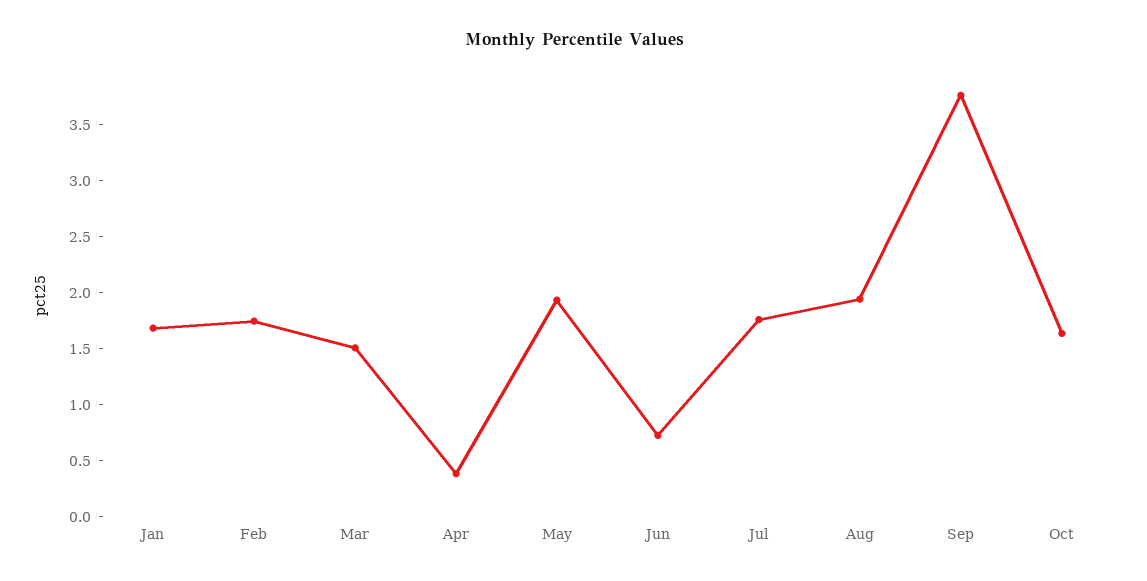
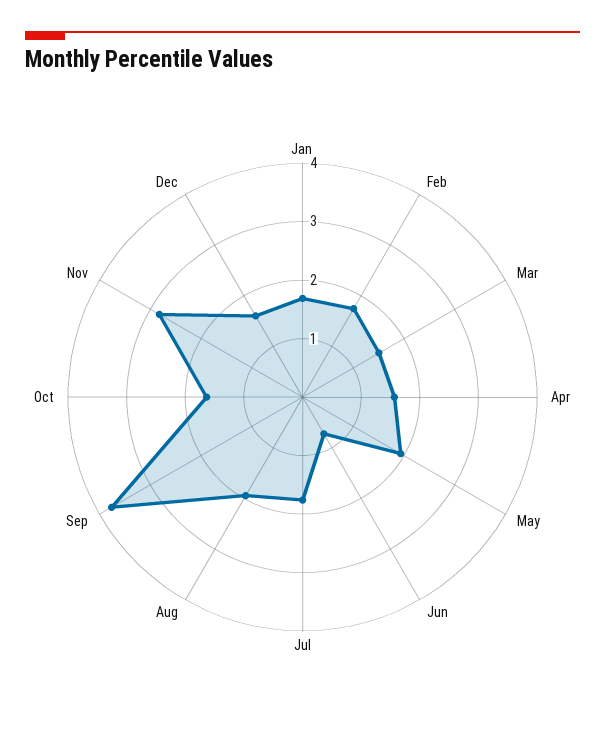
Apr: 0.4 -> 1.6
Nov: none -> 2.8
Dec: none -> 1.6

